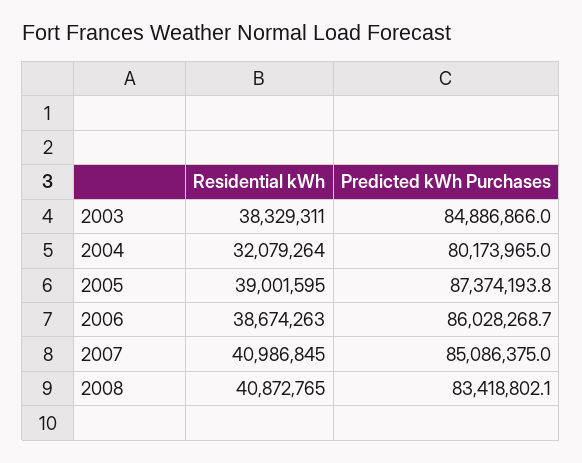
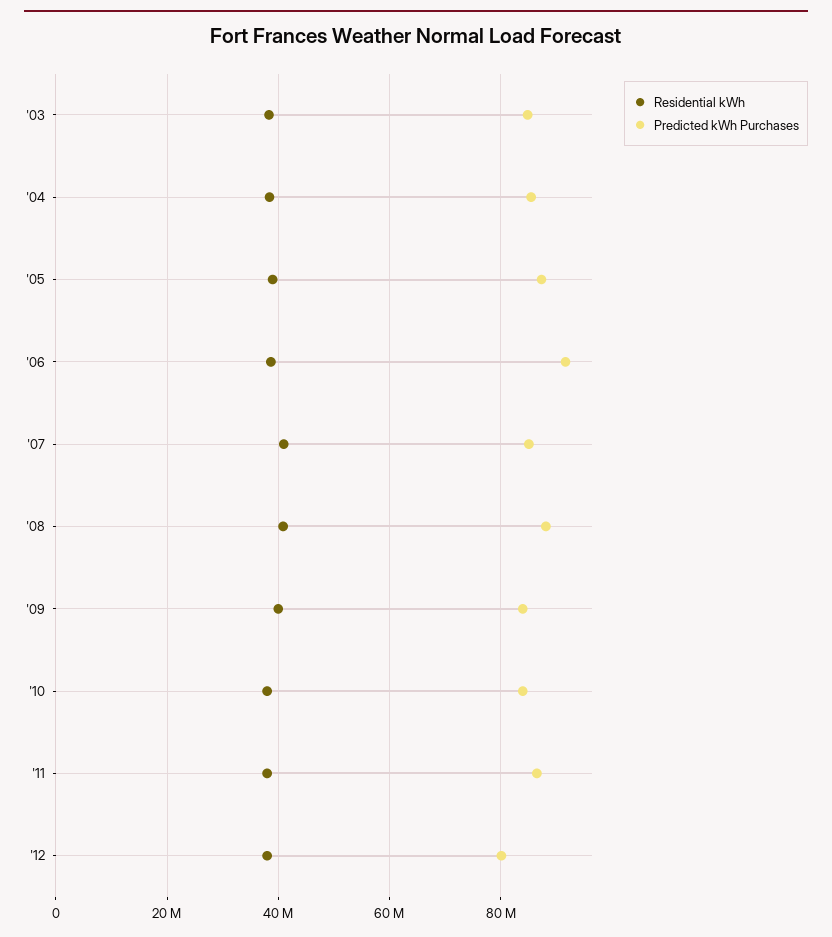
Residential kWh, 2004: 32079264 -> 38000000
Predicted kWh Purchases, 2004: 80173965 -> 86000000
Predicted kWh Purchases, 2006: 86028268.7 -> 92000000
Predicted kWh Purchases, 2008: 83418802.1 -> 88000000
Residential kWh, '09: none -> 40000000
Predicted kWh Purchases, '09: none -> 84000000
Residential kWh, '10: none -> 38000000
Predicted kWh Purchases, '10: none -> 84000000
Residential kWh, '11: none -> 38000000
Predicted kWh Purchases, '11: none -> 86000000
Residential kWh, '12: none -> 38000000
Predicted kWh Purchases, '12: none -> 80000000

